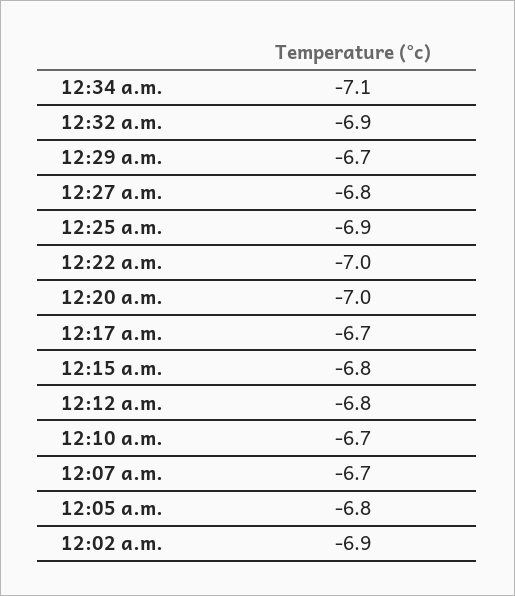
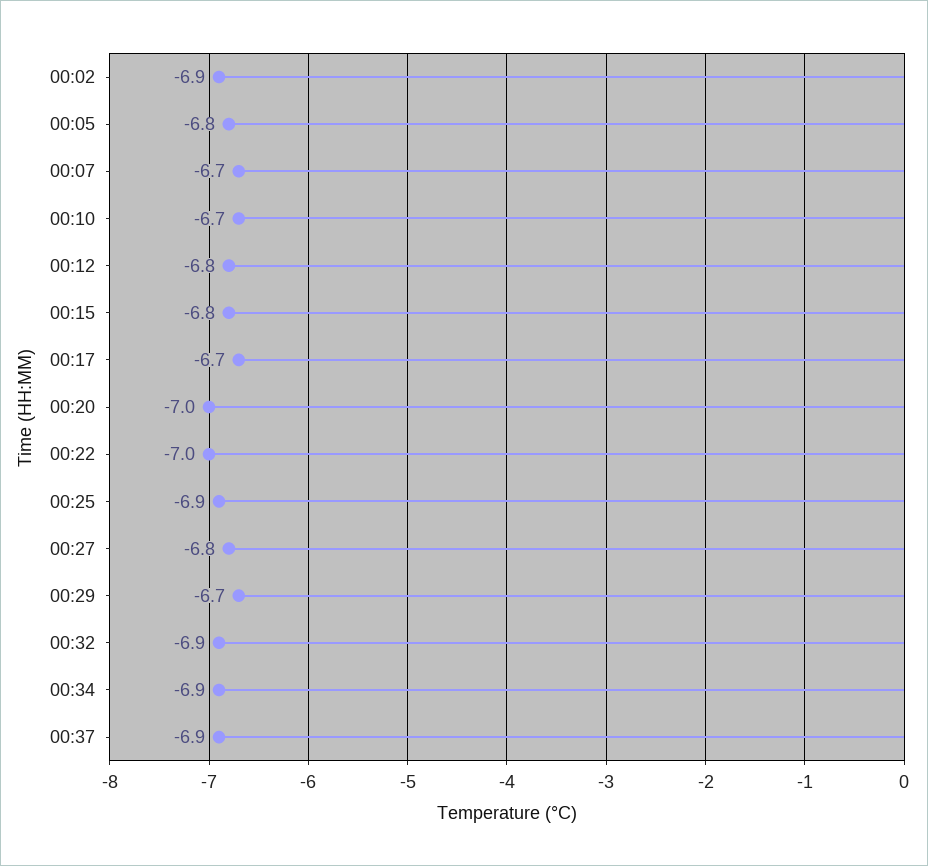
12:34 a.m.: -7.1 -> -6.9
00:37: none -> -6.9

